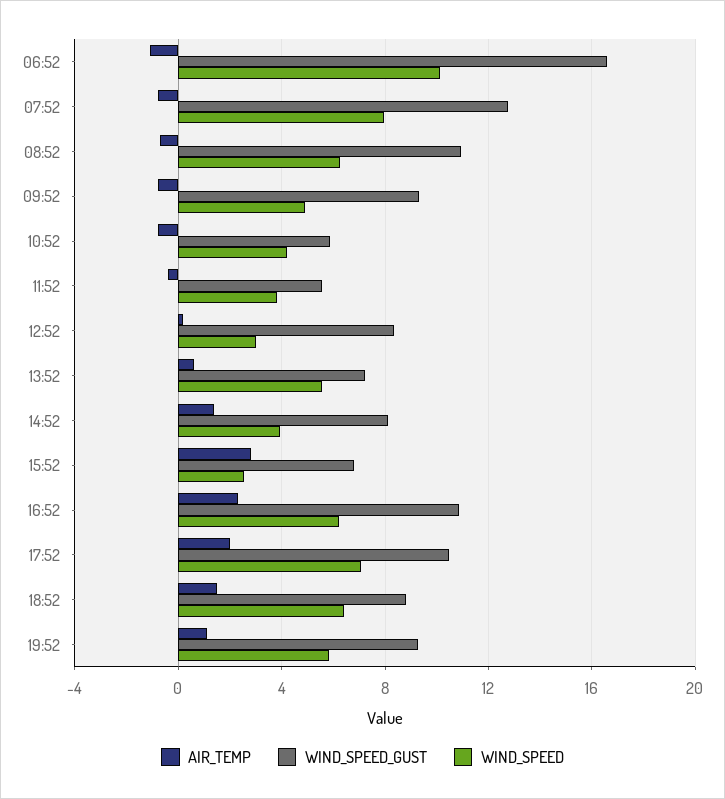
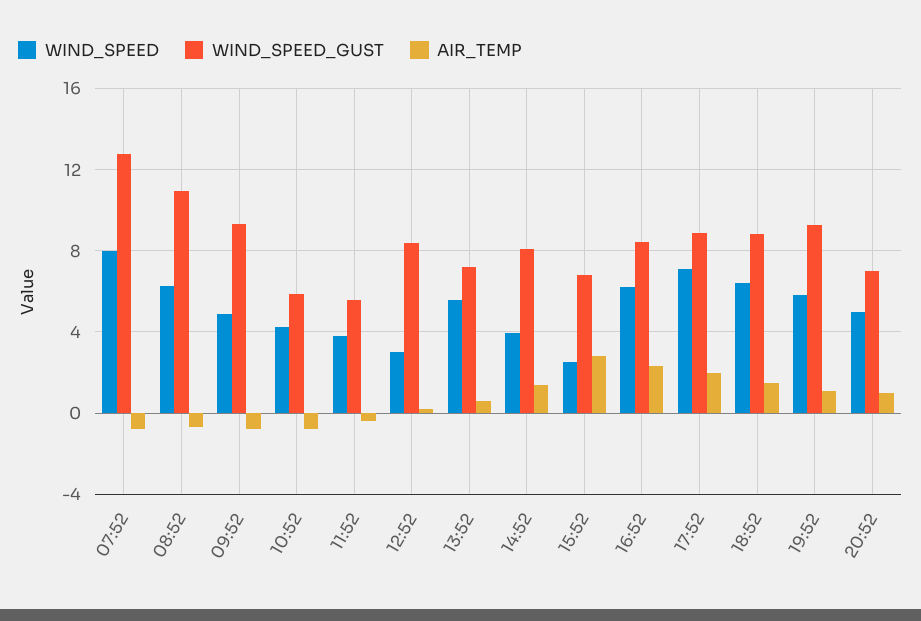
AIR_TEMP, 06:52: -1 -> none
WIND_SPEED_GUST, 06:52: 16.5 -> none
WIND_SPEED, 06:52: 10 -> none
WIND_SPEED_GUST, 16:52: 11 -> 8.5
WIND_SPEED_GUST, 17:52: 10.5 -> 9
WIND_SPEED, 20:52: none -> 5
WIND_SPEED_GUST, 20:52: none -> 7
AIR_TEMP, 20:52: none -> 1

